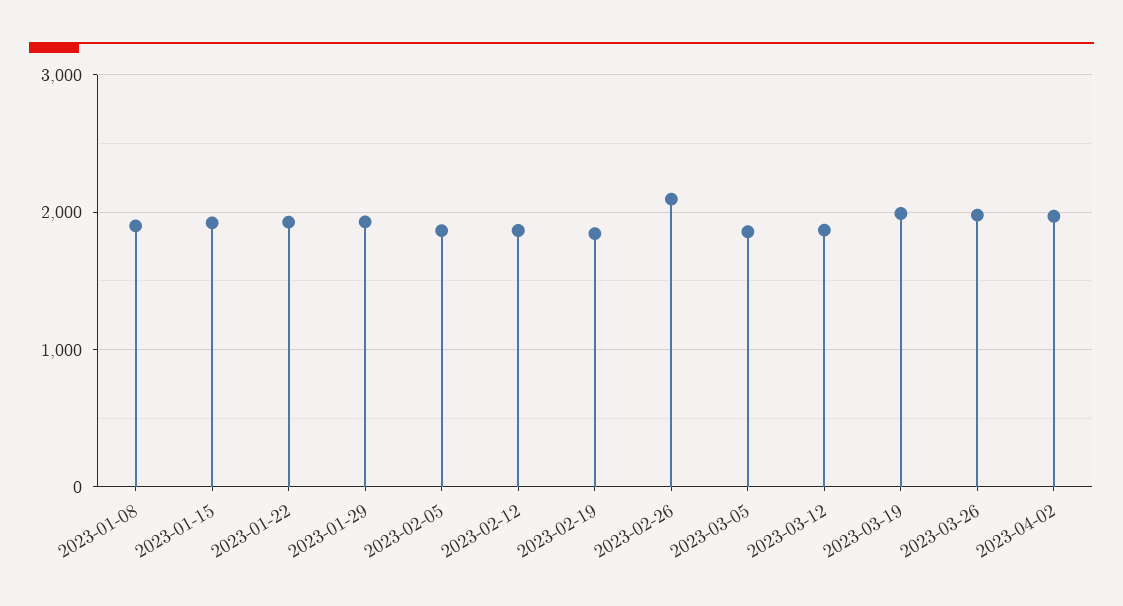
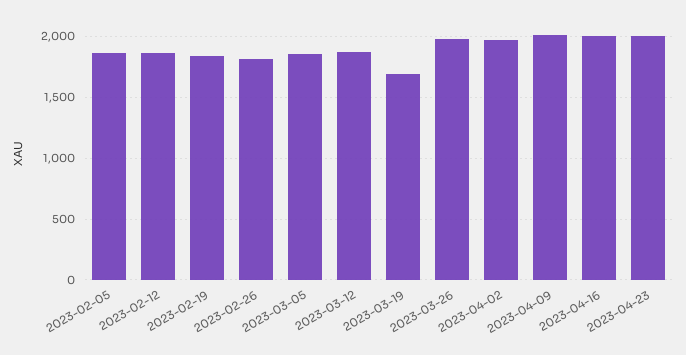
2023-01-08: 1900 -> none
2023-01-15: 1900 -> none
2023-01-22: 1900 -> none
2023-01-29: 1900 -> none
2023-02-26: 2100 -> 1800
2023-03-19: 2000 -> 1700
2023-04-09: none -> 2000
2023-04-16: none -> 2000
2023-04-23: none -> 2000

